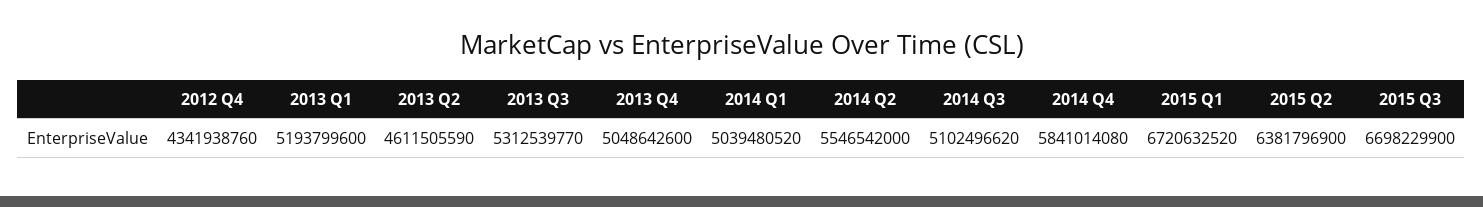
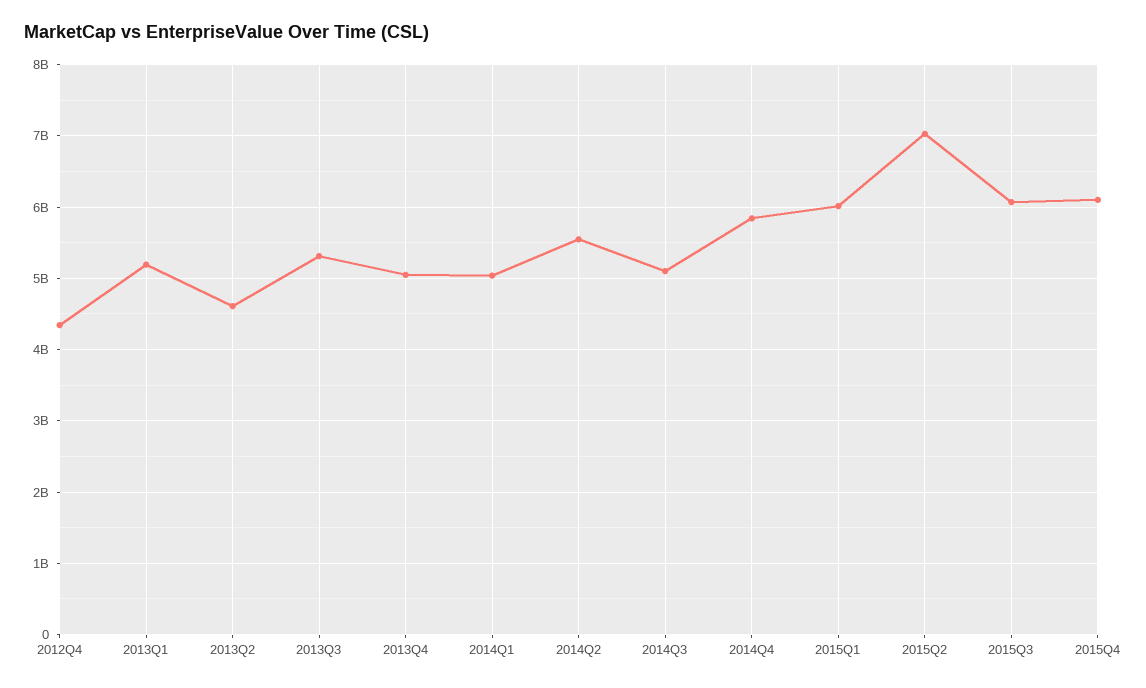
2015 Q1: 6720632520 -> 6000000000
2015 Q2: 6381796900 -> 7000000000
2015 Q3: 6698229900 -> 6100000000
2015Q4: none -> 6100000000

